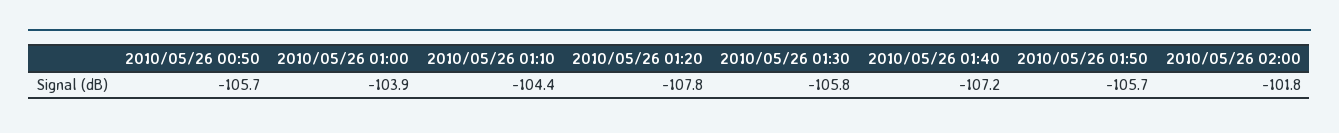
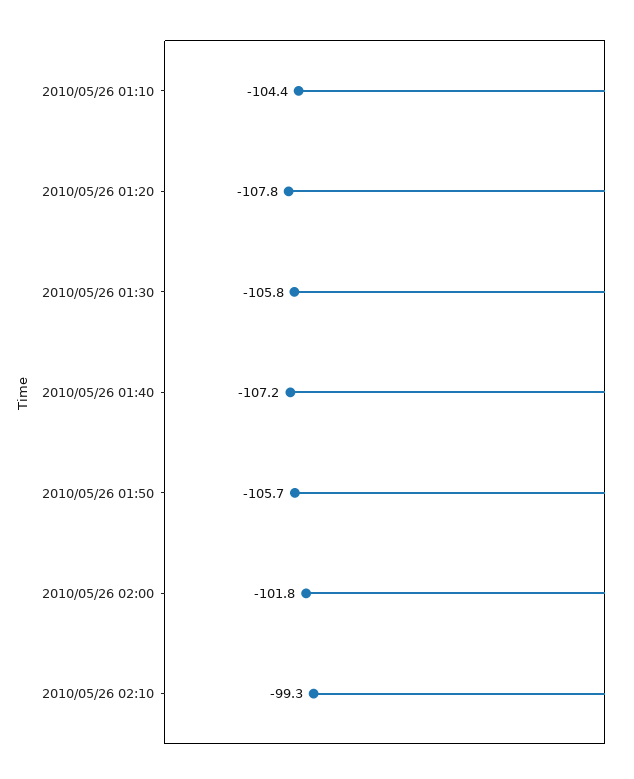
2010/05/26 00:50: -105.7 -> none
2010/05/26 01:00: -103.9 -> none
2010/05/26 02:10: none -> -99.3

